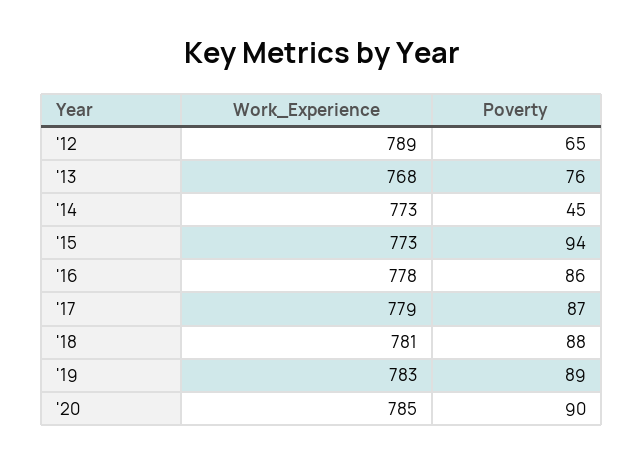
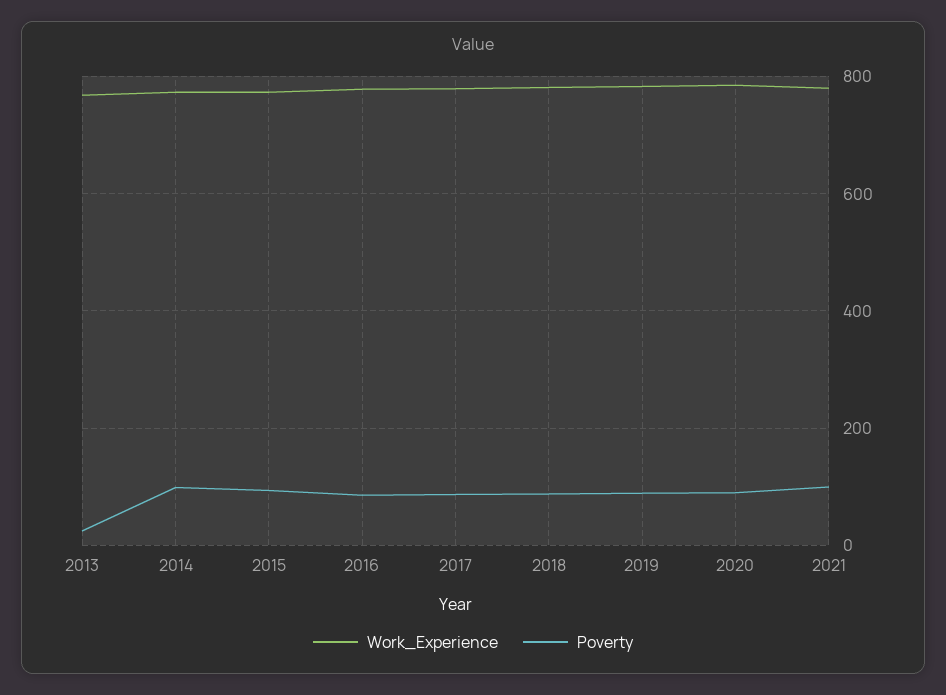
Work_Experience, '12: 789 -> none
Poverty, '12: 65 -> none
Poverty, '13: 76 -> 20
Poverty, '14: 45 -> 100
Work_Experience, 2021: none -> 780
Poverty, 2021: none -> 100

